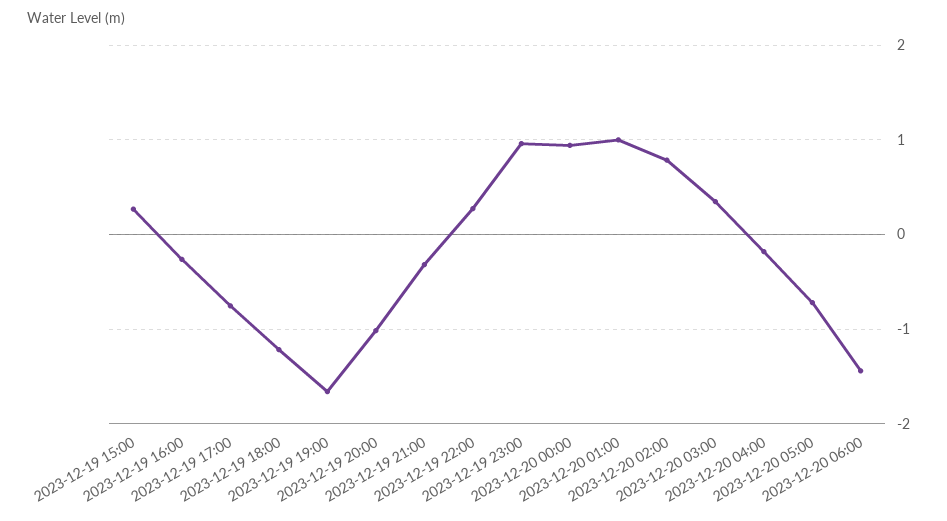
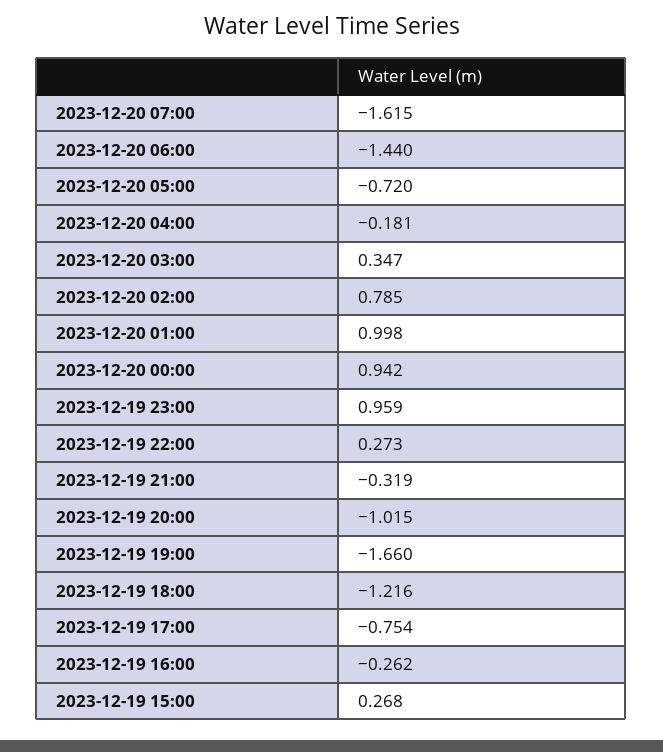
2023-12-20 07:00: none -> -1.615

